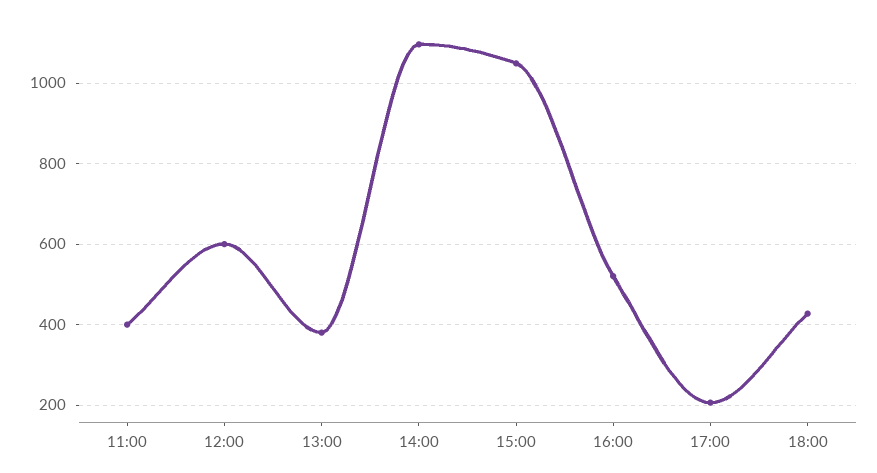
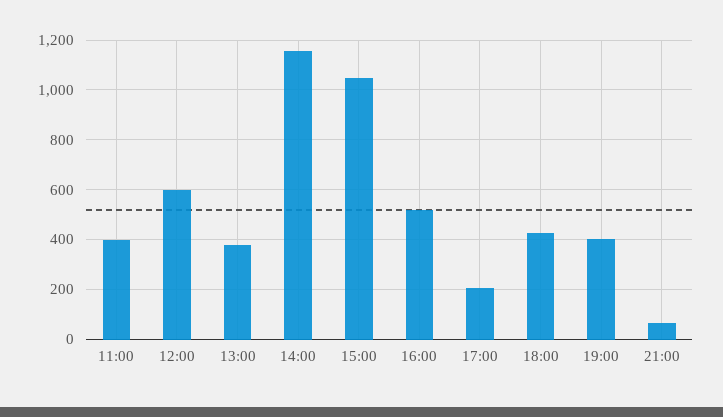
14:00: 1100 -> 1150
19:00: none -> 400
21:00: none -> 75

